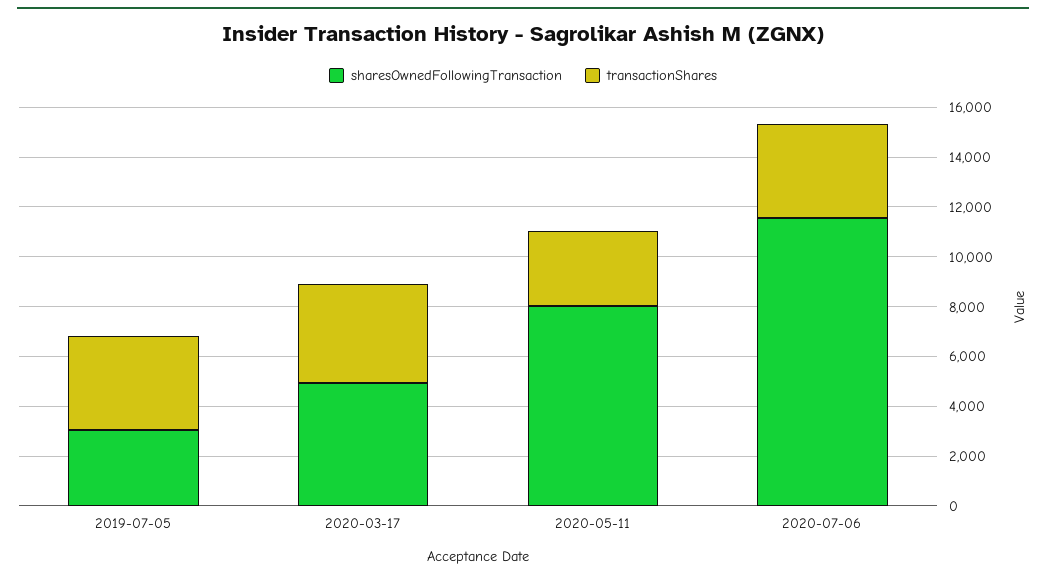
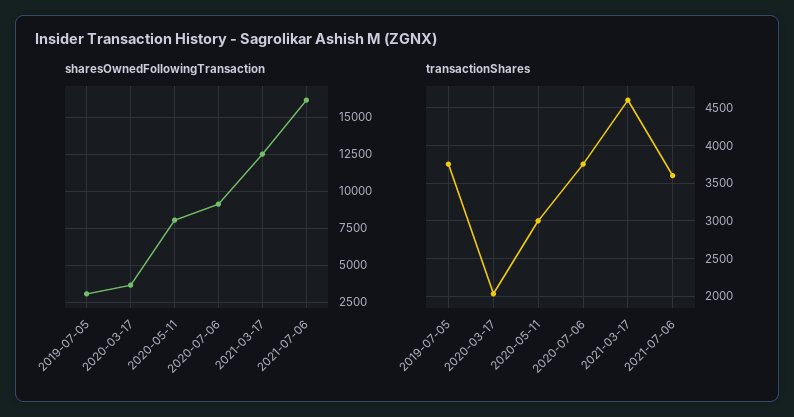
sharesOwnedFollowingTransaction, 2020-03-17: 5000 -> 3500
transactionShares, 2020-03-17: 4000 -> 2000
sharesOwnedFollowingTransaction, 2020-07-06: 11500 -> 9000
sharesOwnedFollowingTransaction, 2021-03-17: none -> 12500
sharesOwnedFollowingTransaction, 2021-07-06: none -> 16000
transactionShares, 2021-03-17: none -> 4600
transactionShares, 2021-07-06: none -> 3600

